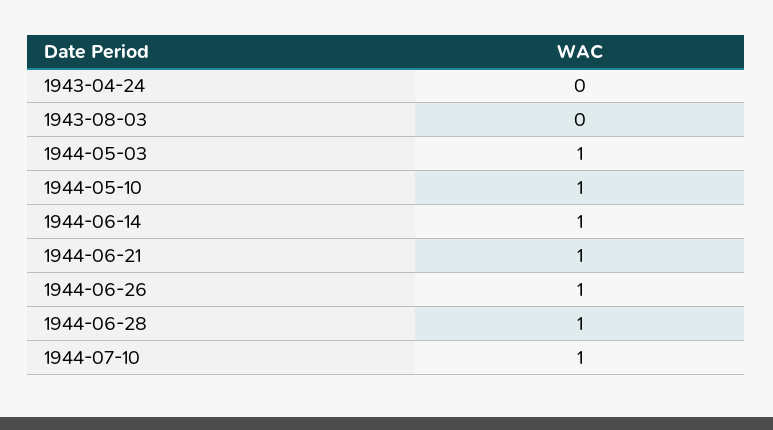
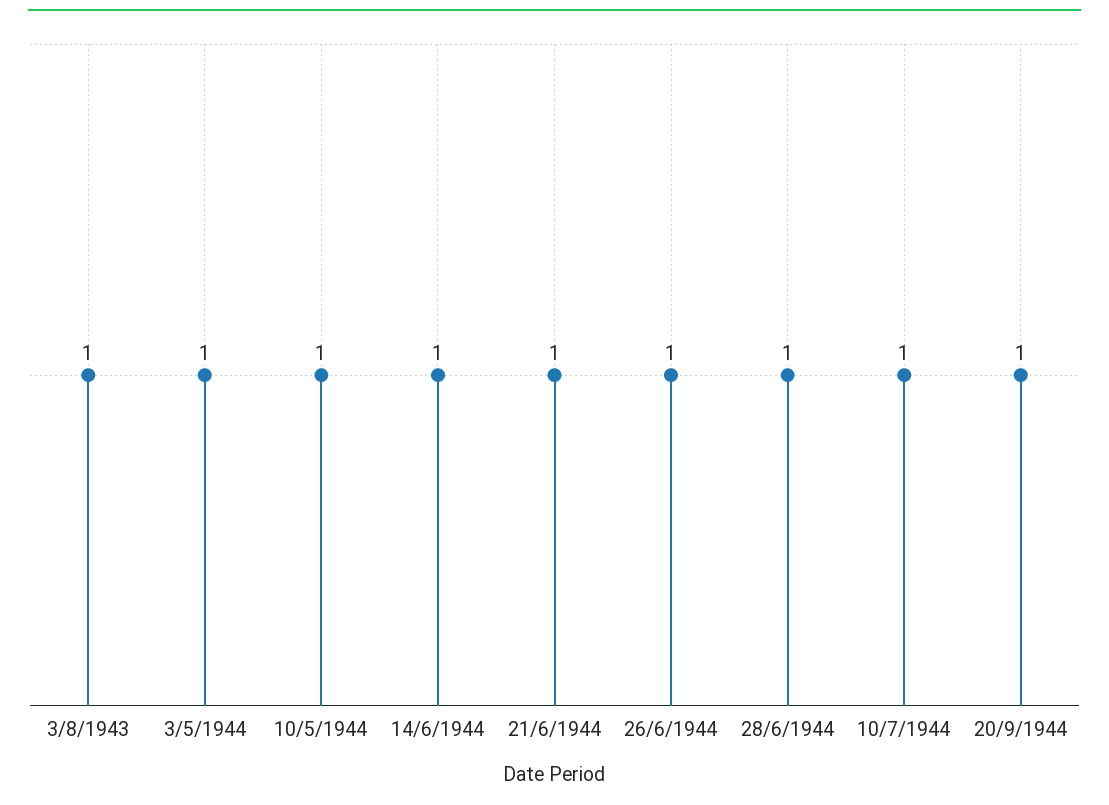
1943-04-24: 0 -> none
1943-08-03: 0 -> 1
20/9/1944: none -> 1

